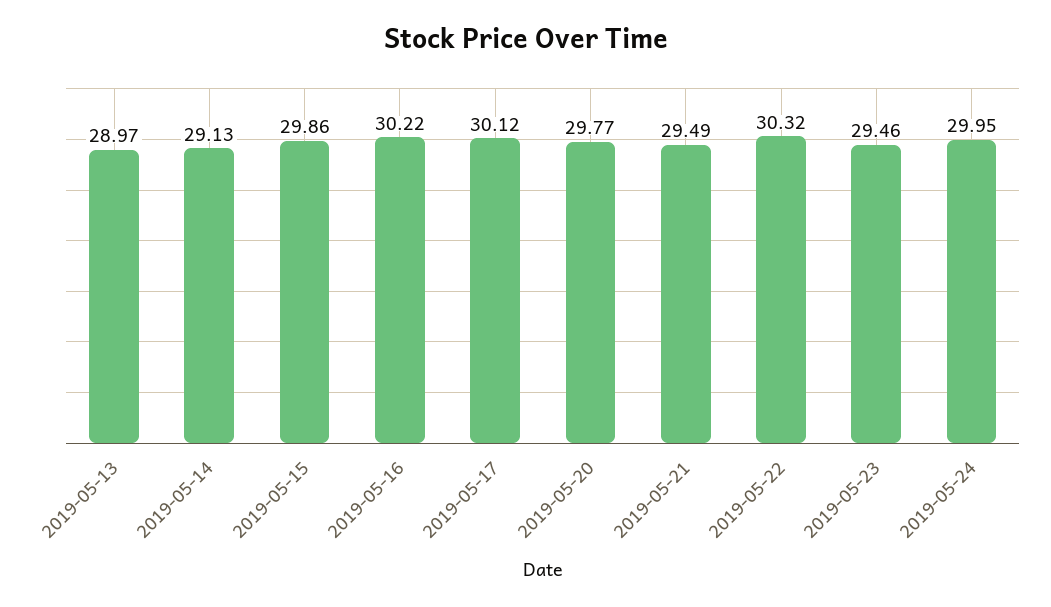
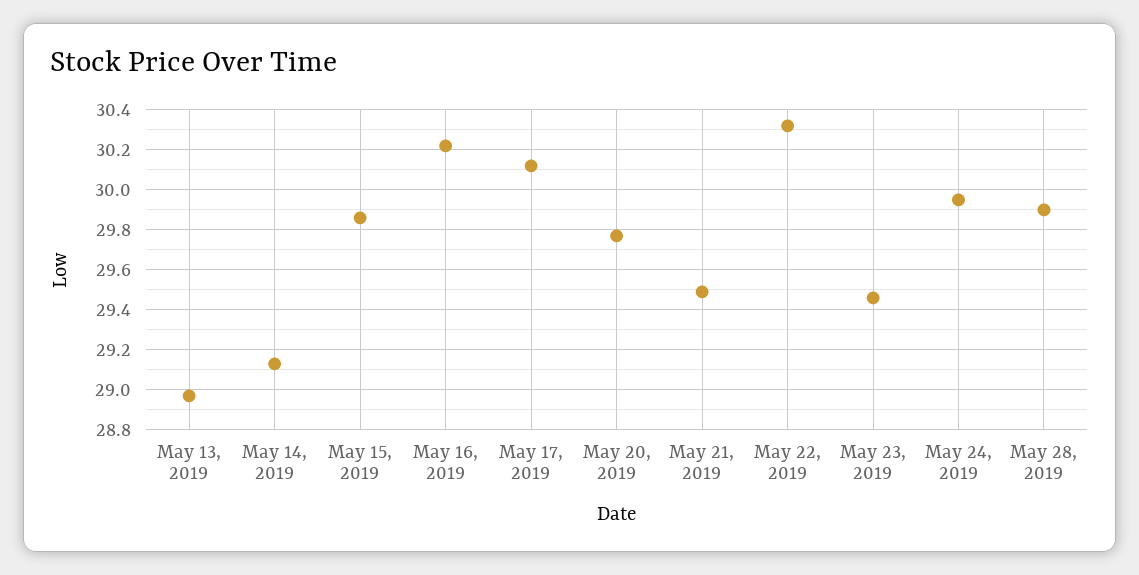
May 28, 2019: none -> 29.9

